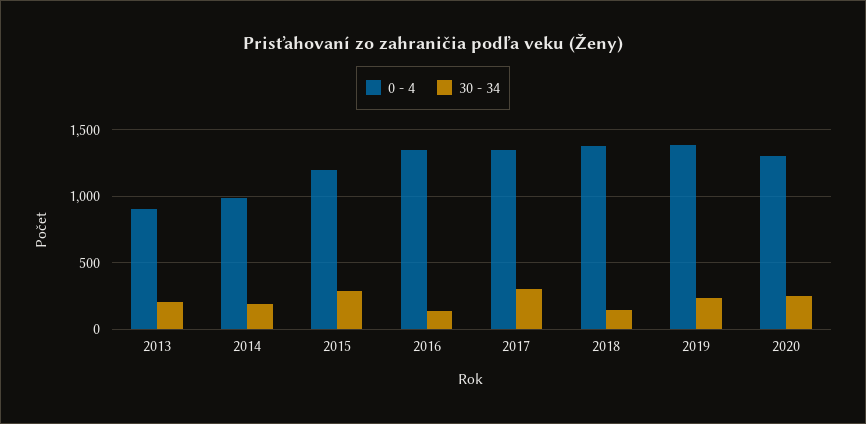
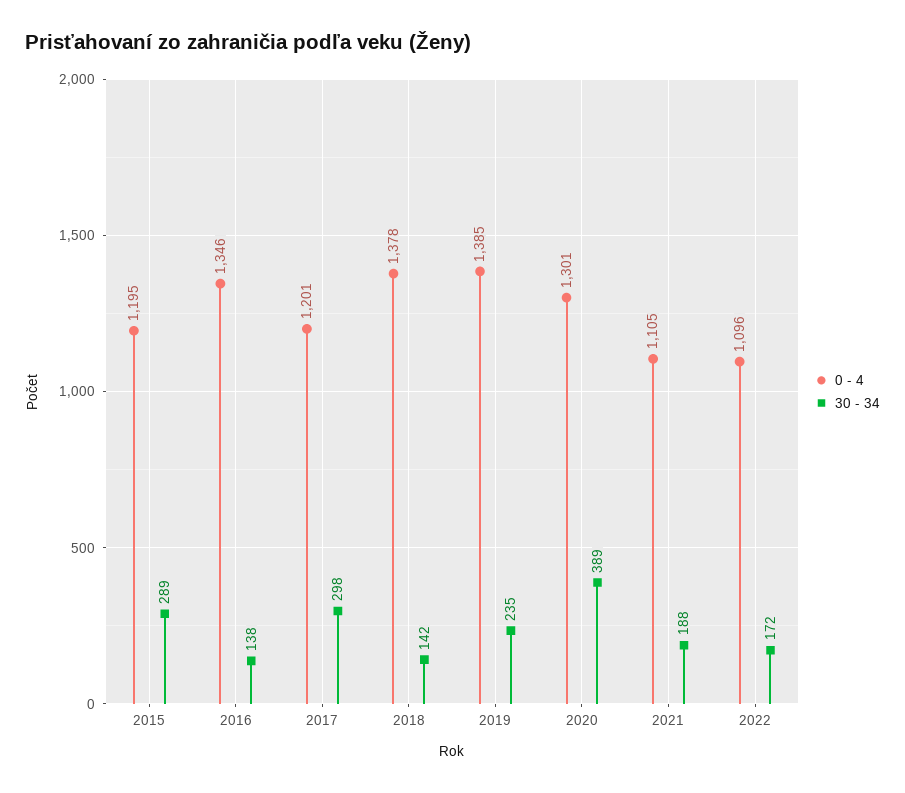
0 - 4, 2013: 900 -> none
30 - 34, 2013: 200 -> none
0 - 4, 2014: 1000 -> none
30 - 34, 2014: 200 -> none
0 - 4, 2017: 1350 -> 1201
30 - 34, 2020: 250 -> 389
0 - 4, 2021: none -> 1105
30 - 34, 2021: none -> 188
0 - 4, 2022: none -> 1096
30 - 34, 2022: none -> 172

